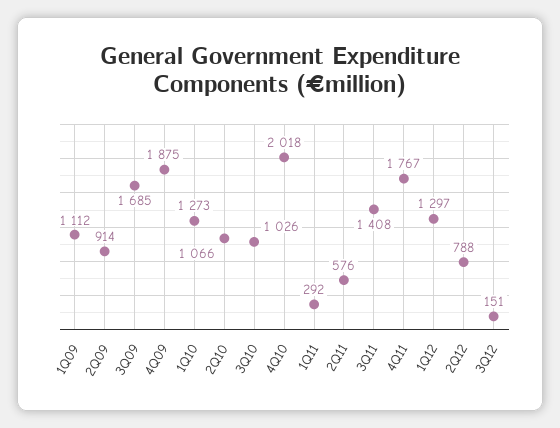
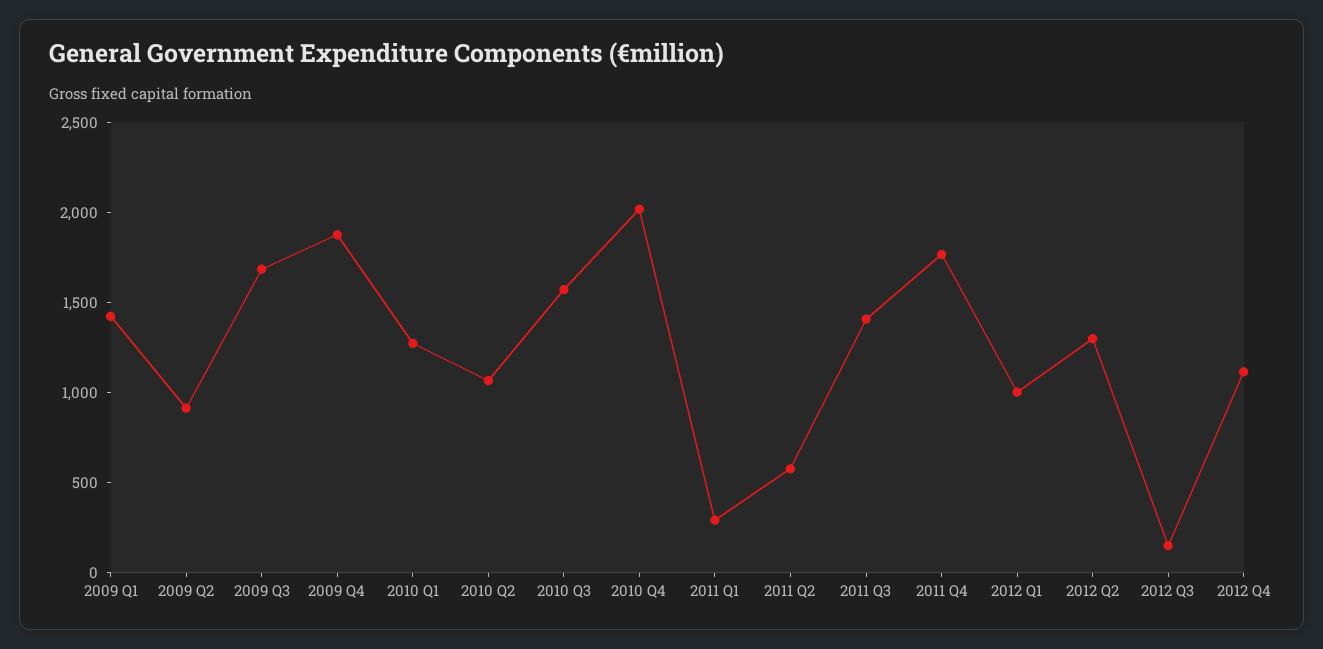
1Q09: 1112 -> 1400
3Q10: 1026 -> 1600
1Q12: 1297 -> 1000
2Q12: 788 -> 1300
2012 Q4: none -> 1100

